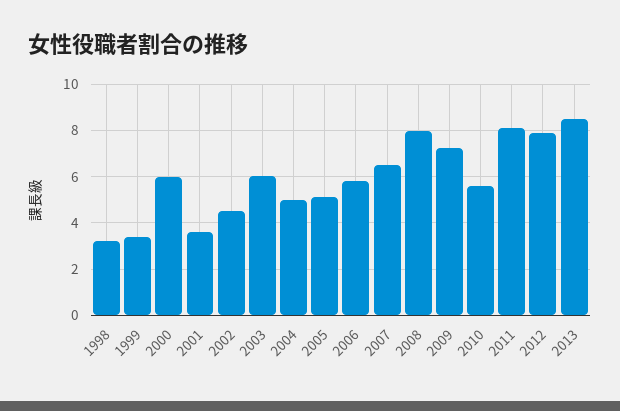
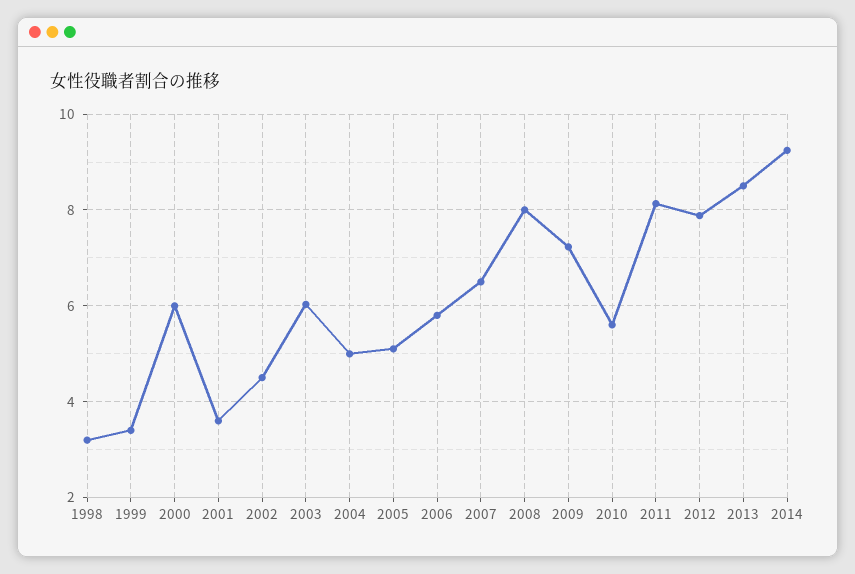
2014: none -> 9.2

